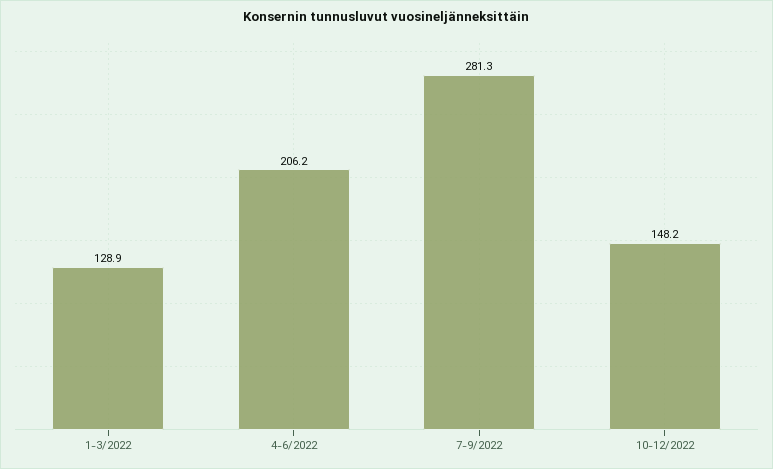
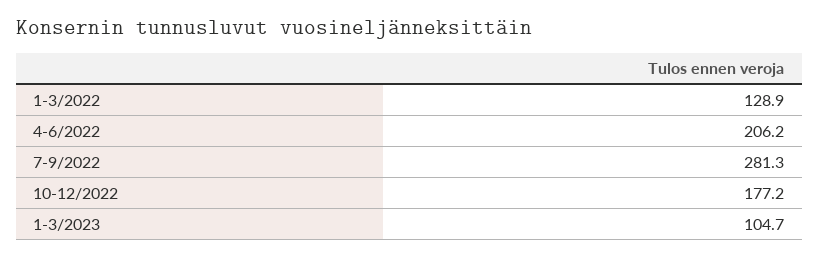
10-12/2022: 148.2 -> 177.2
1-3/2023: none -> 104.7

